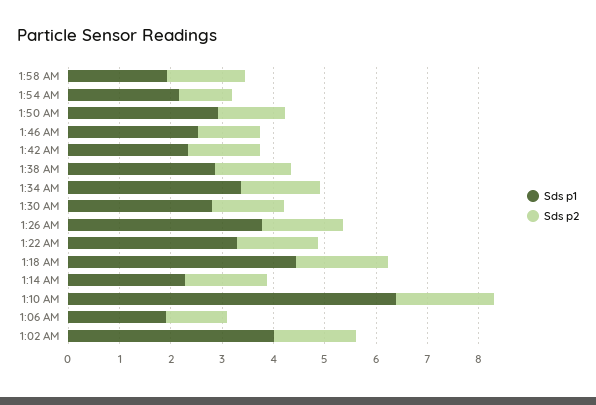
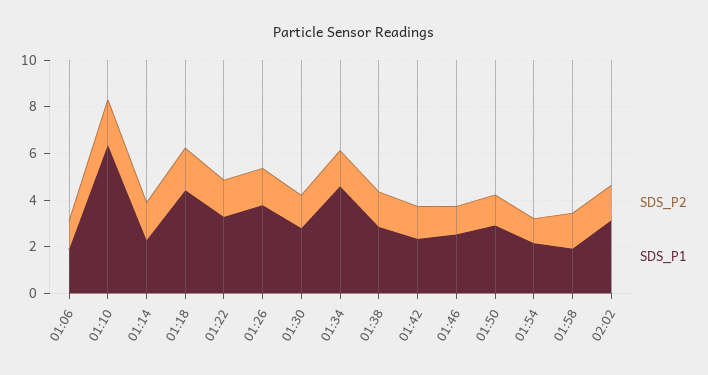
Sds p1, 1:34 AM: 3.4 -> 4.5
Sds p1, 1:02 AM: 4 -> none
Sds p2, 1:02 AM: 1.6 -> none
Sds p2, 02:02: none -> 1.5
Sds p1, 02:02: none -> 3

